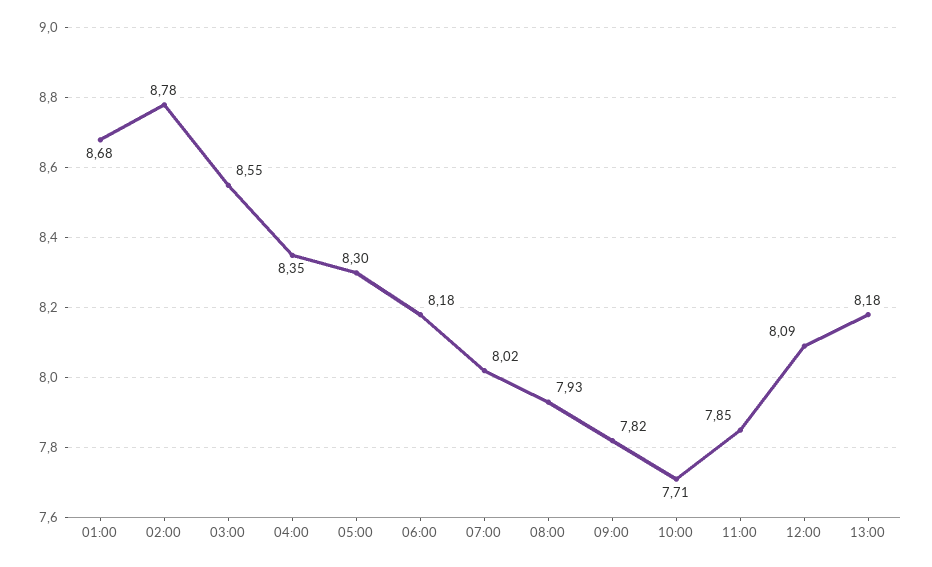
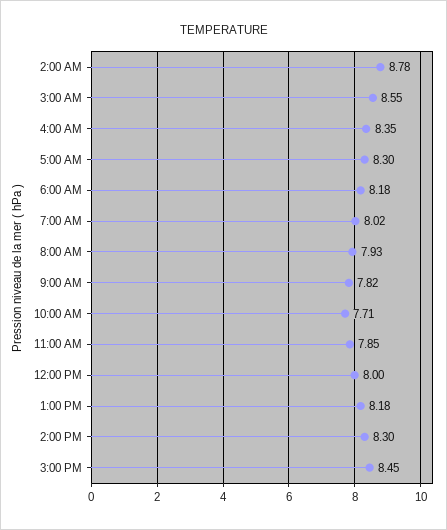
01:00: 8.68 -> none
12:00: 8.09 -> 8
2:00 PM: none -> 8.3
3:00 PM: none -> 8.45

